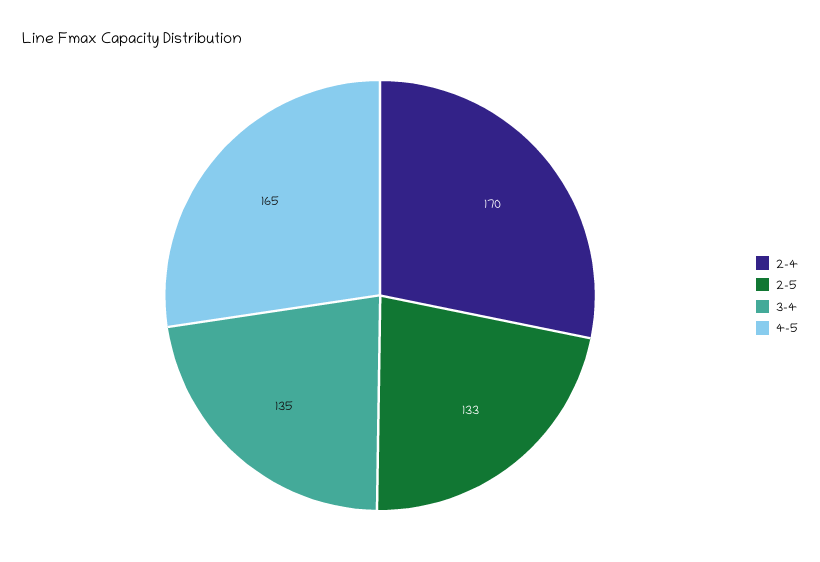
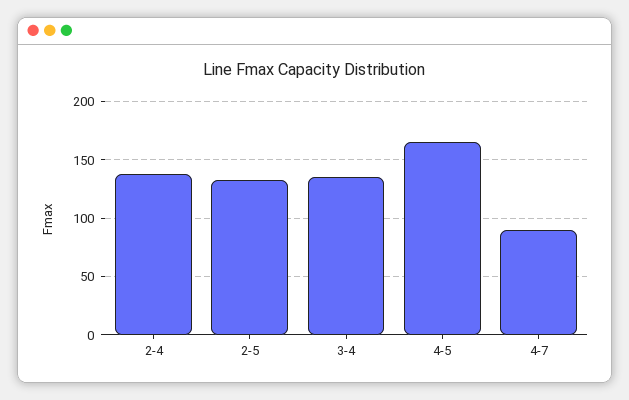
2-4: 170 -> 140
4-7: none -> 90

